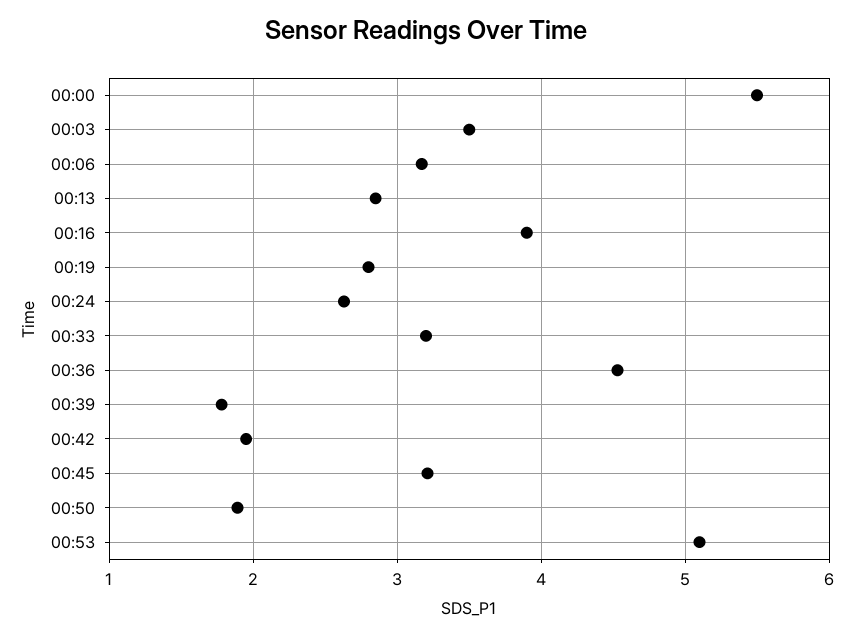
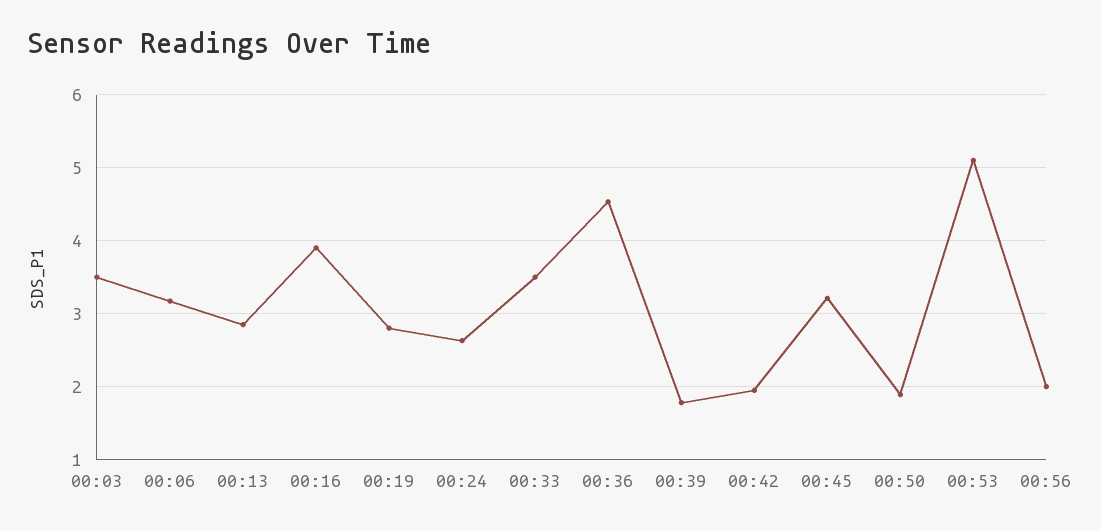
00:00: 5.5 -> none
00:33: 3.2 -> 3.5
00:56: none -> 2

